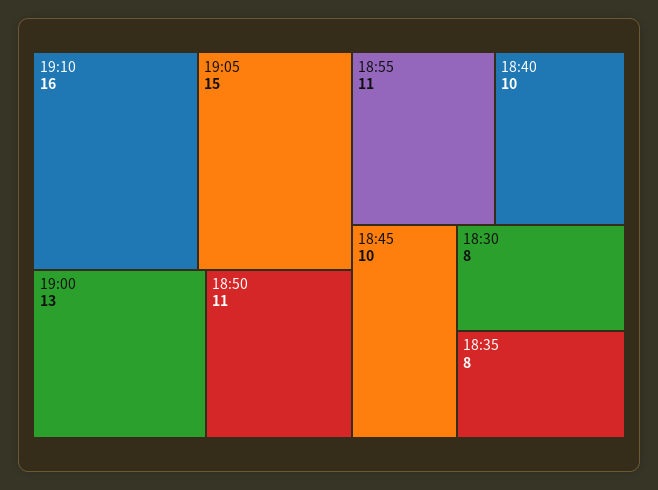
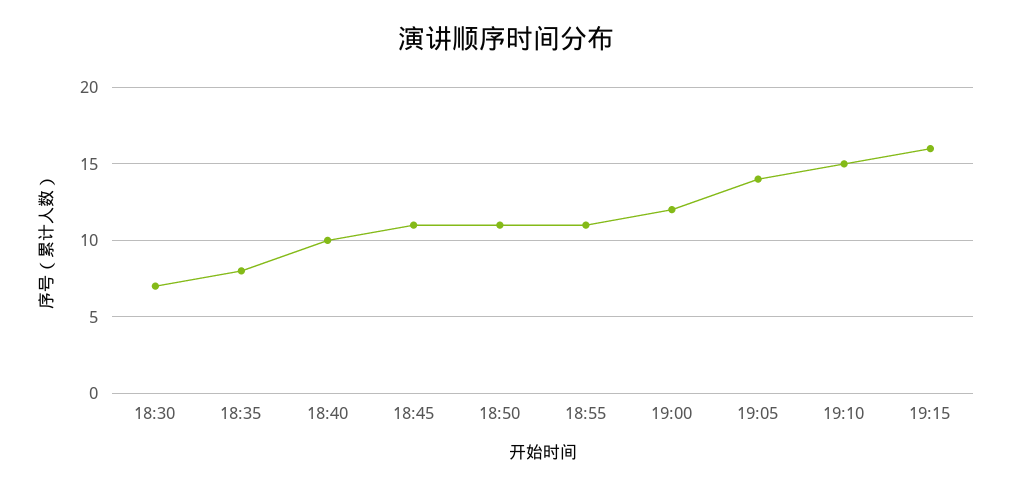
19:10: 16 -> 15
19:05: 15 -> 14
19:00: 13 -> 12
18:45: 10 -> 11
18:30: 8 -> 7
19:15: none -> 16

